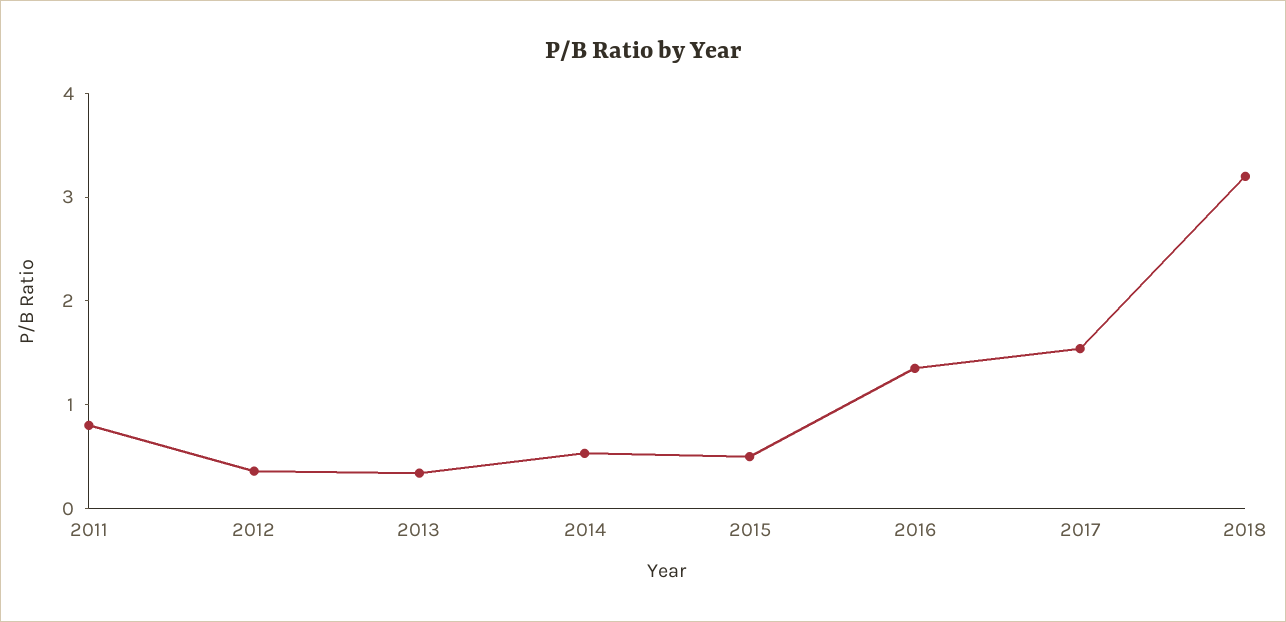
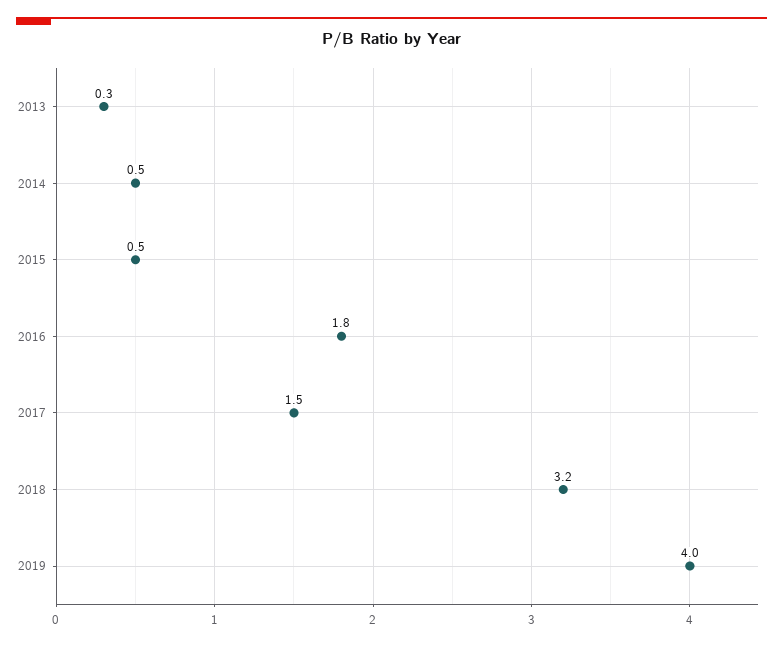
2011: 0.8 -> none
2012: 0.4 -> none
2016: 1.4 -> 1.8
2019: none -> 4

